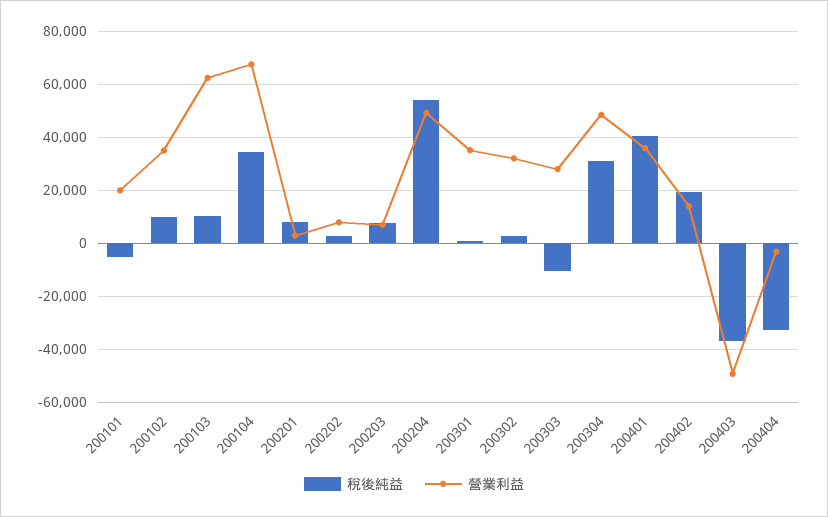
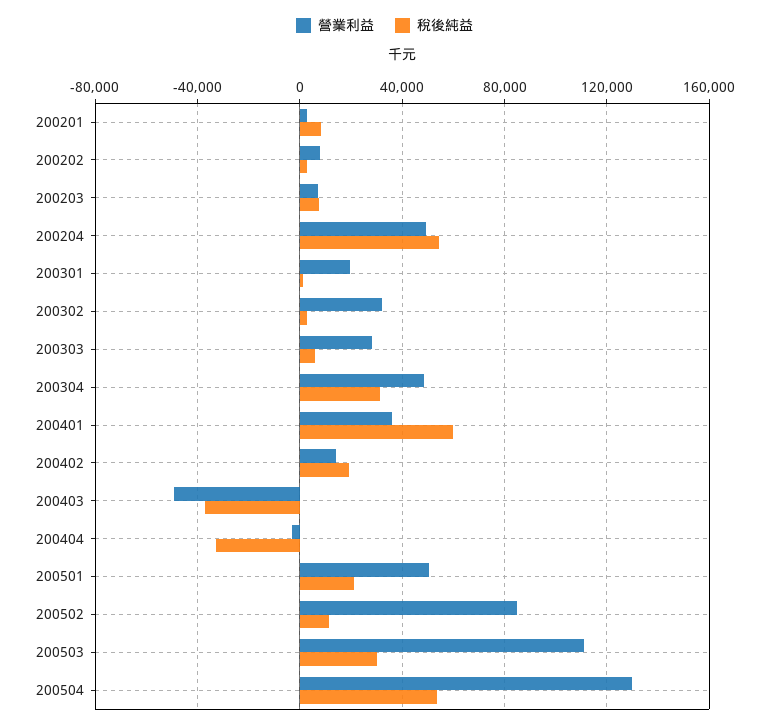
稅後純益, 200101: -5000 -> none
營業利益, 200101: 20000 -> none
稅後純益, 200102: 10000 -> none
營業利益, 200102: 35000 -> none
稅後純益, 200103: 10000 -> none
營業利益, 200103: 62500 -> none
稅後純益, 200104: 35000 -> none
營業利益, 200104: 67500 -> none
營業利益, 200301: 35000 -> 20000
稅後純益, 200303: -10000 -> 5000
稅後純益, 200401: 40000 -> 60000
營業利益, 200501: none -> 50000
稅後純益, 200501: none -> 20000
營業利益, 200502: none -> 85000
稅後純益, 200502: none -> 10000
營業利益, 200503: none -> 110000
稅後純益, 200503: none -> 30000
營業利益, 200504: none -> 130000
稅後純益, 200504: none -> 55000

